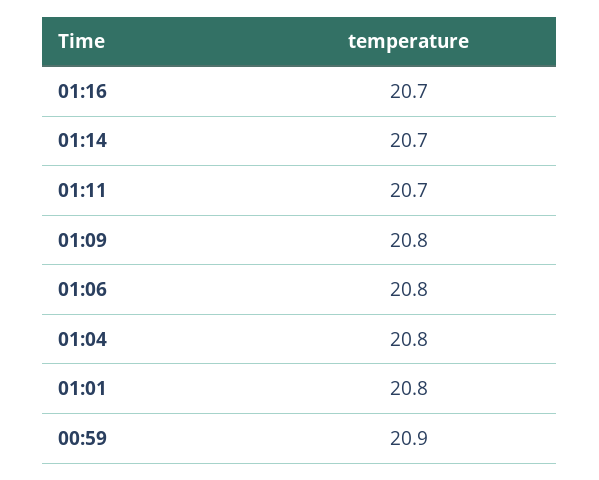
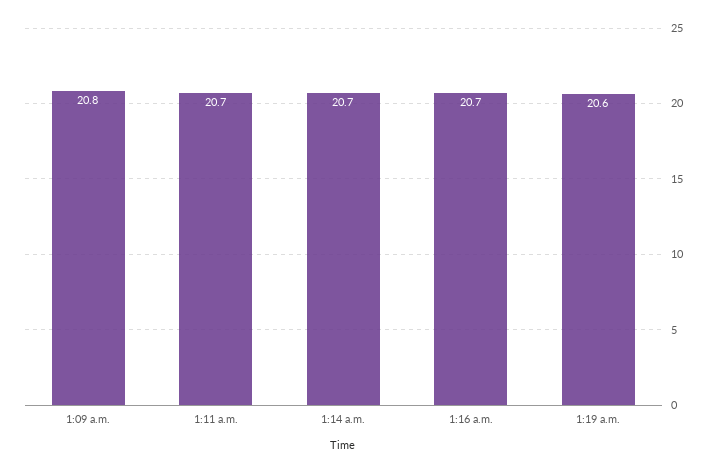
01:06: 20.8 -> none
01:04: 20.8 -> none
01:01: 20.8 -> none
00:59: 20.9 -> none
1:19 a.m.: none -> 20.6

